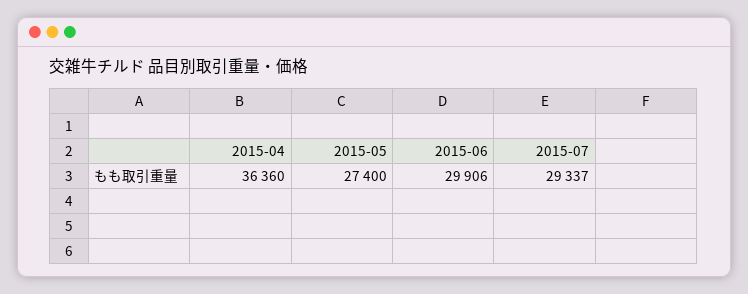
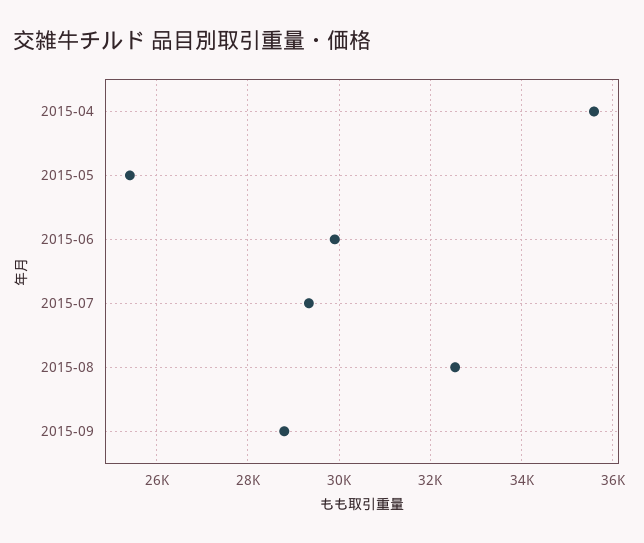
2015-04: 36360 -> 35600
2015-05: 27400 -> 25400
2015-08: none -> 32600
2015-09: none -> 28800

